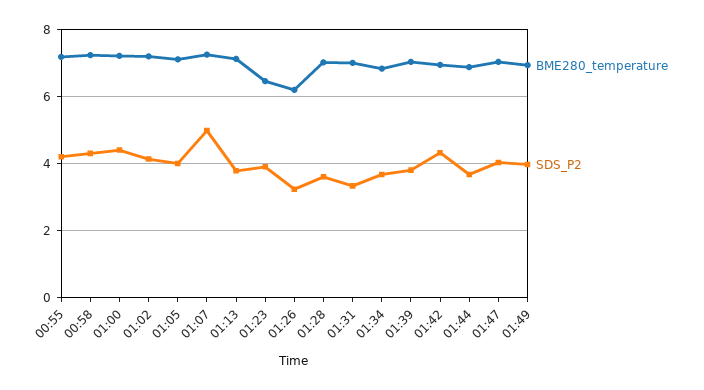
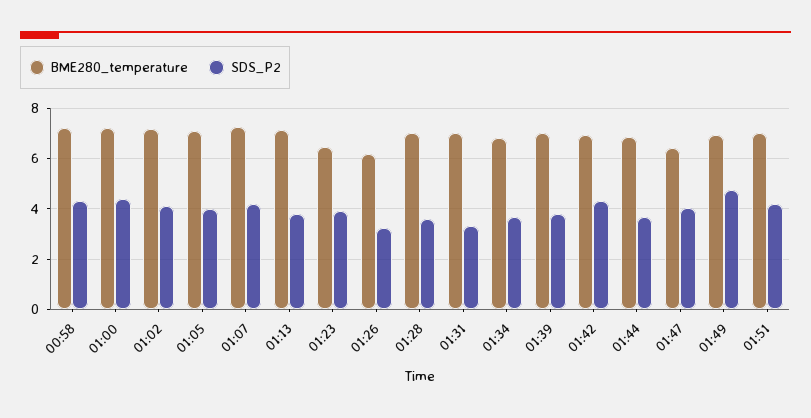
BME280_temperature, 00:55: 7.2 -> none
SDS_P2, 00:55: 4.2 -> none
SDS_P2, 01:07: 5 -> 4.25
BME280_temperature, 01:47: 7 -> 6.5
SDS_P2, 01:49: 4 -> 4.75
BME280_temperature, 01:51: none -> 7
SDS_P2, 01:51: none -> 4.25

